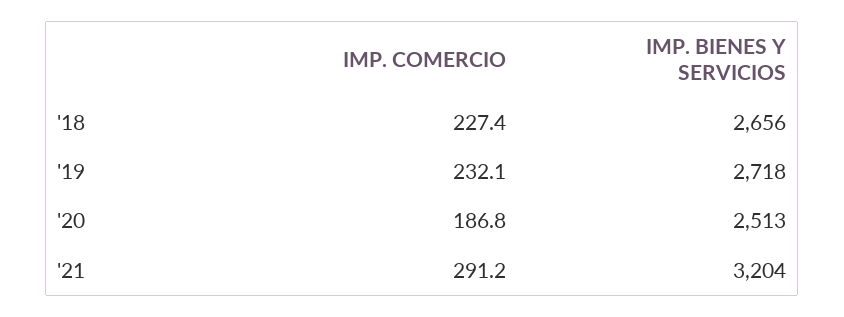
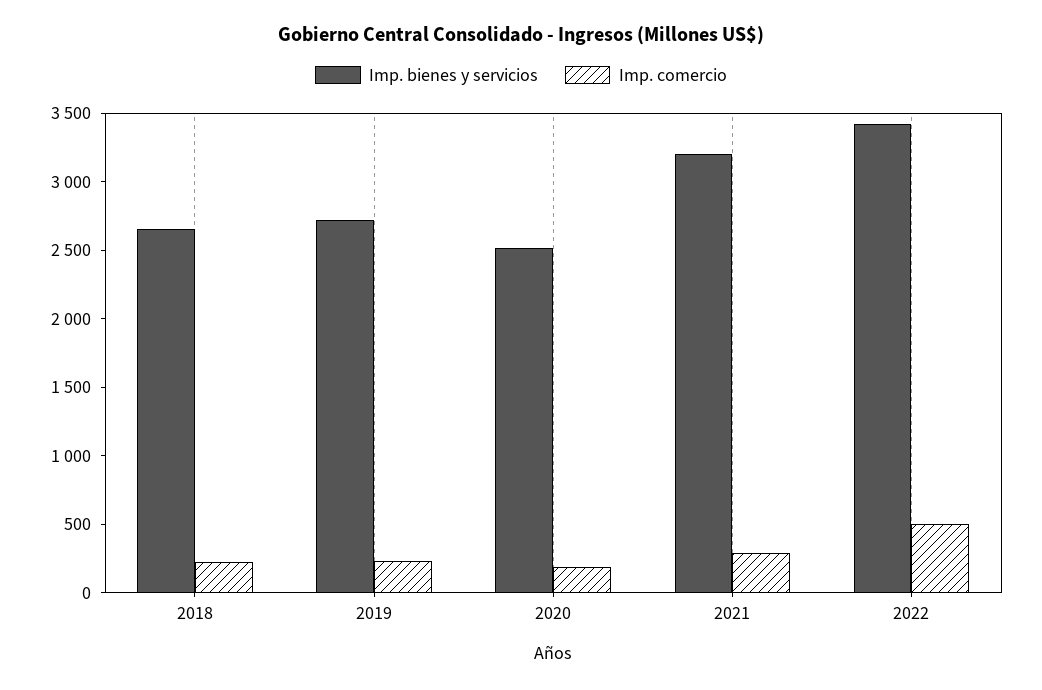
IMP. BIENES Y SERVICIOS, 2022: none -> 3400
IMP. COMERCIO, 2022: none -> 500

